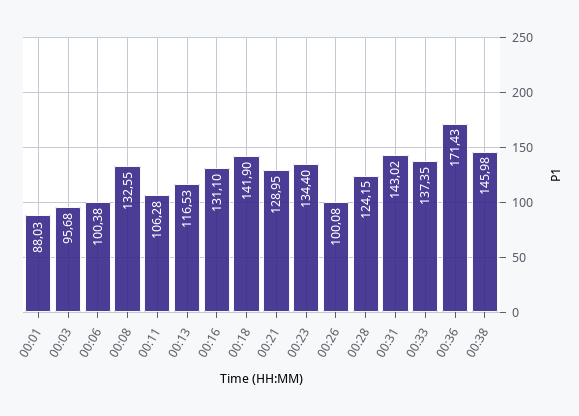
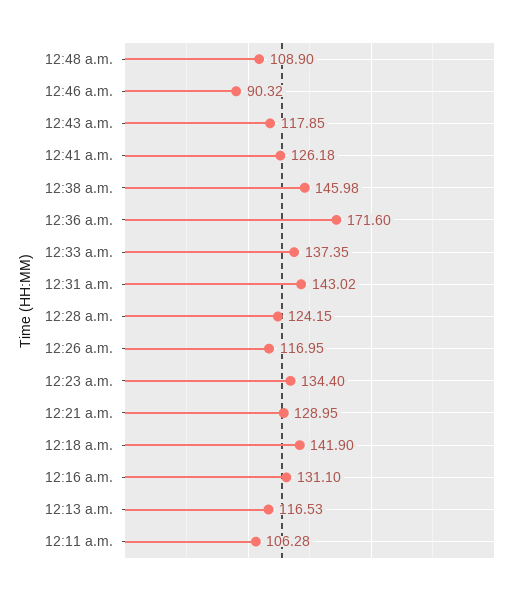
00:01: 88.03 -> none
00:03: 95.68 -> none
00:06: 100.38 -> none
00:08: 132.55 -> none
00:26: 100.08 -> 116.95
00:36: 171.43 -> 171.6
12:48 a.m.: none -> 108.9
12:46 a.m.: none -> 90.32
12:43 a.m.: none -> 117.85
12:41 a.m.: none -> 126.18

